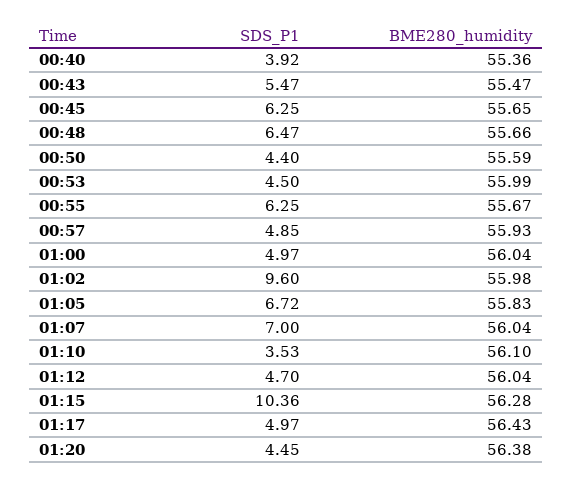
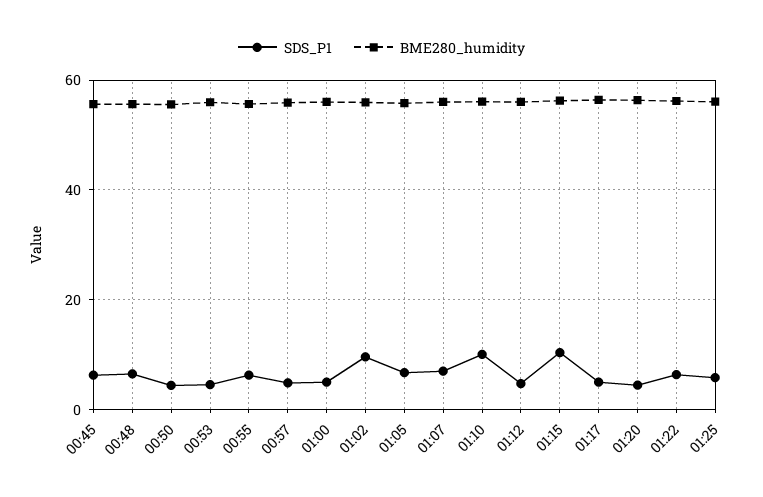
SDS_P1, 00:40: 3.92 -> none
BME280_humidity, 00:40: 55.36 -> none
SDS_P1, 00:43: 5.47 -> none
BME280_humidity, 00:43: 55.47 -> none
SDS_P1, 01:10: 3.53 -> 10
SDS_P1, 01:22: none -> 6
BME280_humidity, 01:22: none -> 56
SDS_P1, 01:25: none -> 6
BME280_humidity, 01:25: none -> 56

